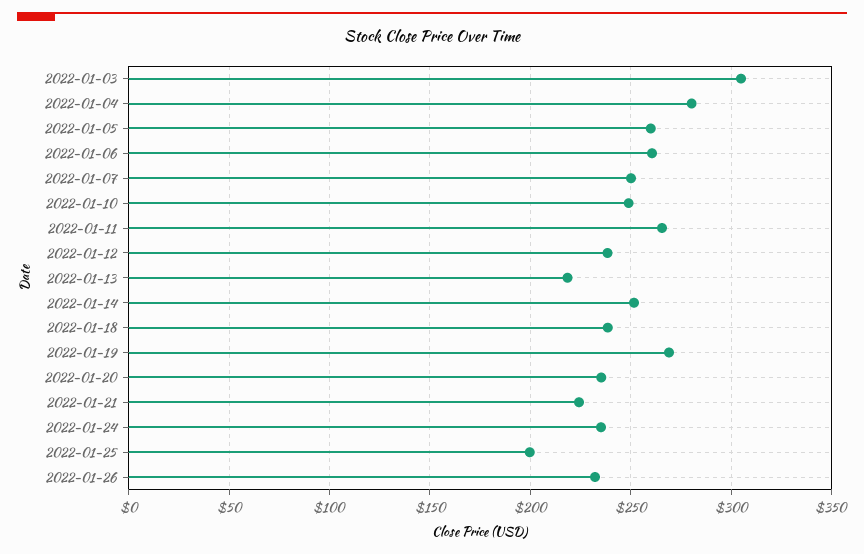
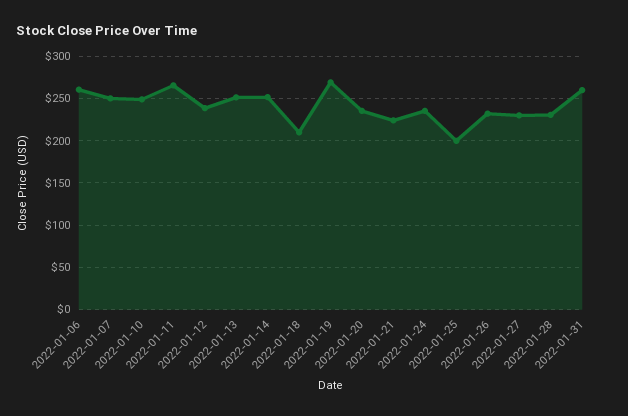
2022-01-03: 305 -> none
2022-01-04: 280 -> none
2022-01-05: 260 -> none
2022-01-13: 220 -> 250
2022-01-18: 240 -> 210
2022-01-27: none -> 230
2022-01-28: none -> 230
2022-01-31: none -> 260

